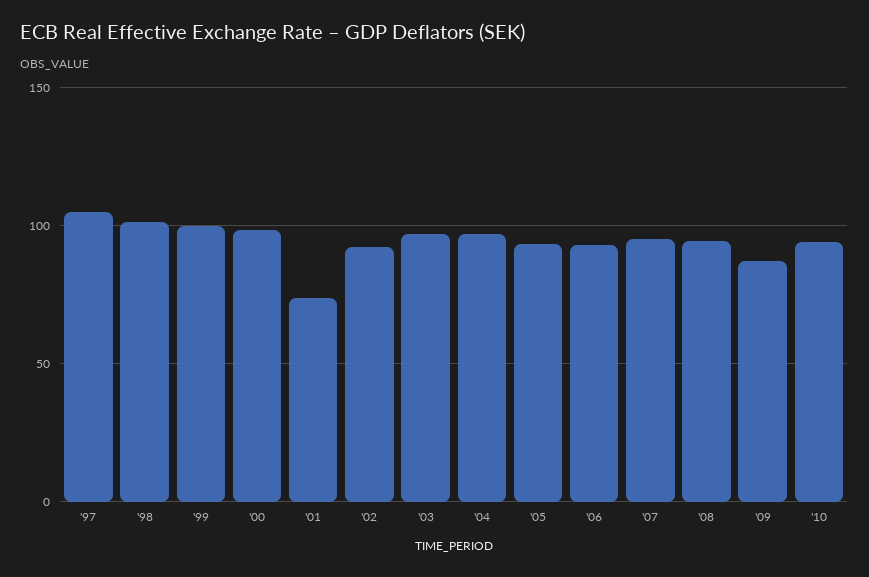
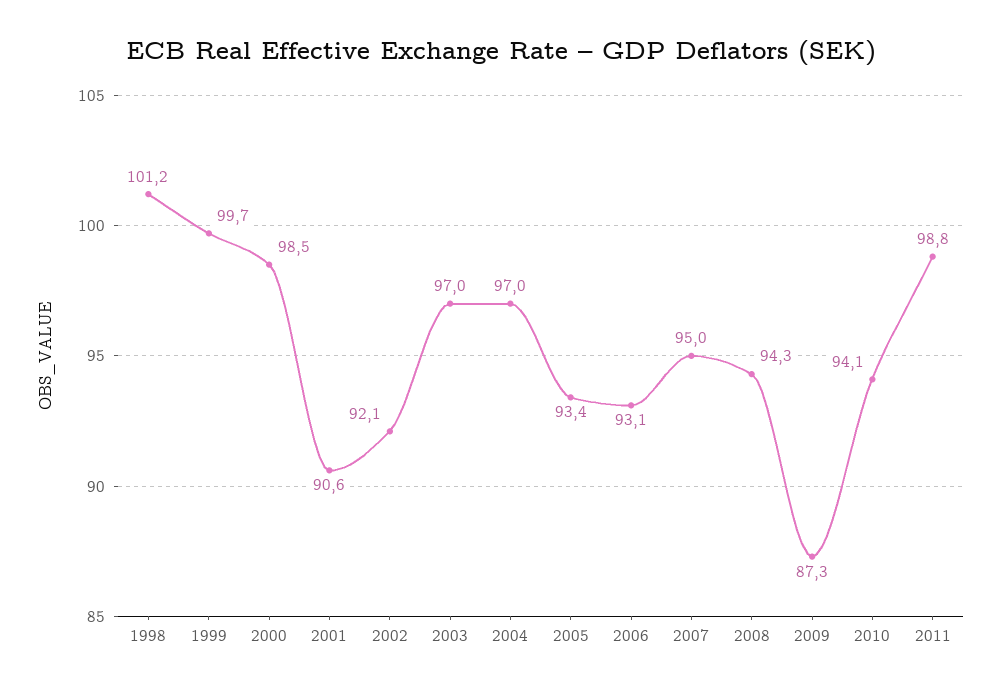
'97: 105 -> none
'01: 75 -> 90.6
2011: none -> 98.8

